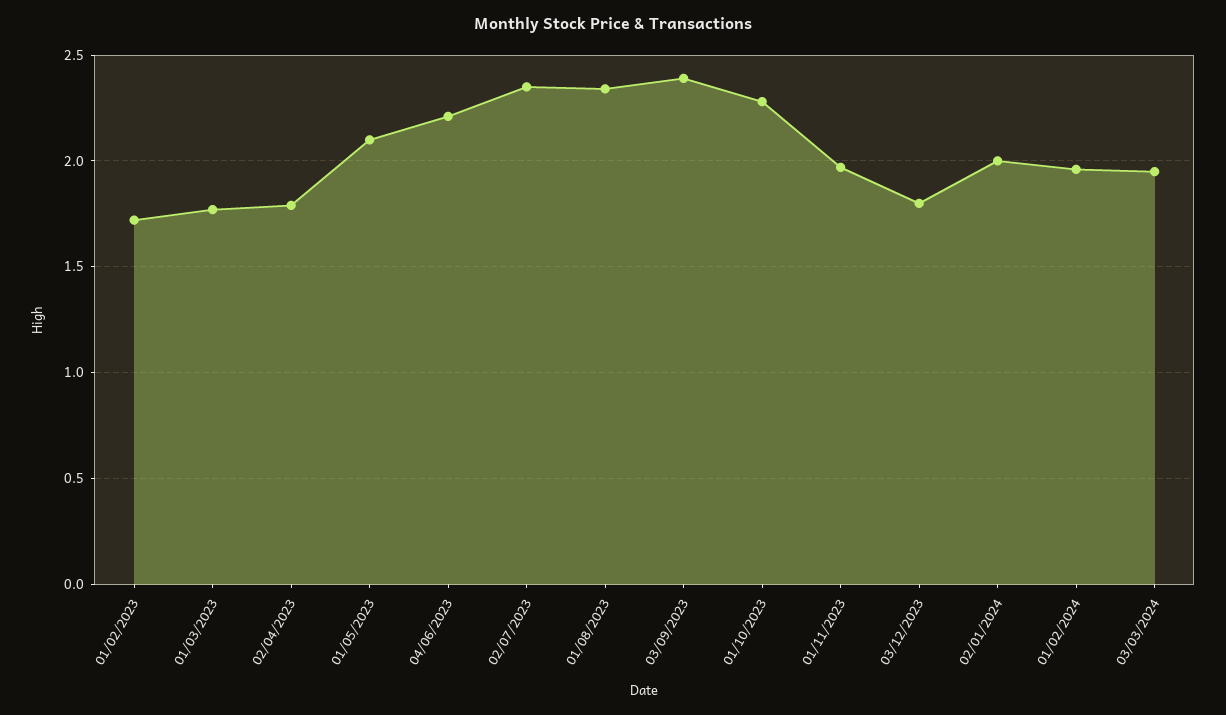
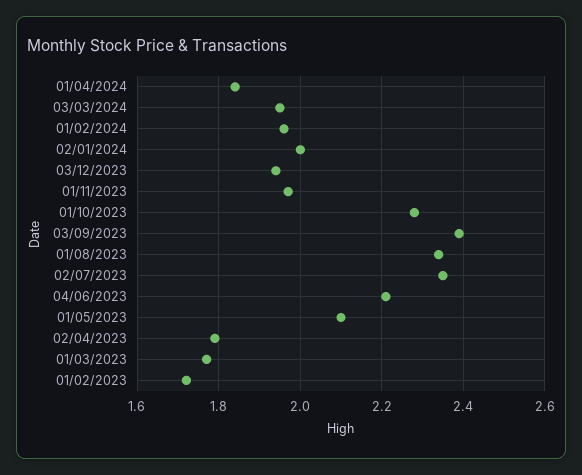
03/12/2023: 1.8 -> 1.95
01/04/2024: none -> 1.85

